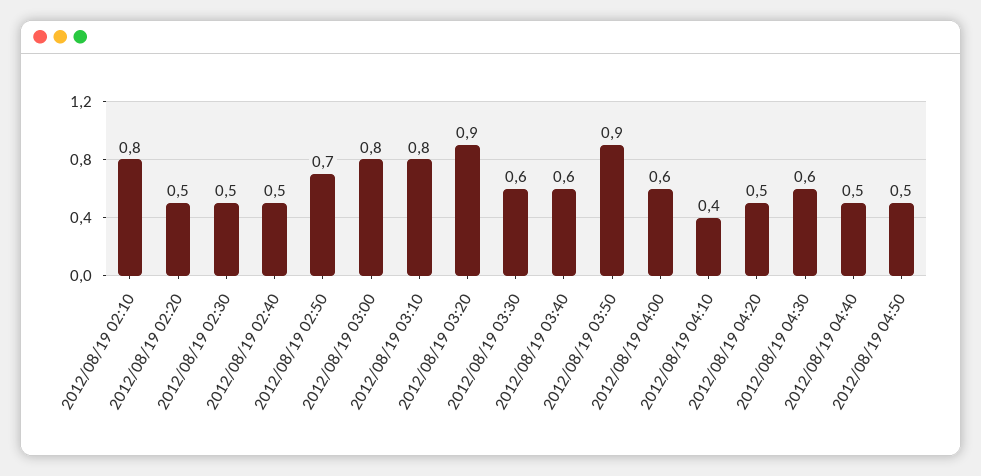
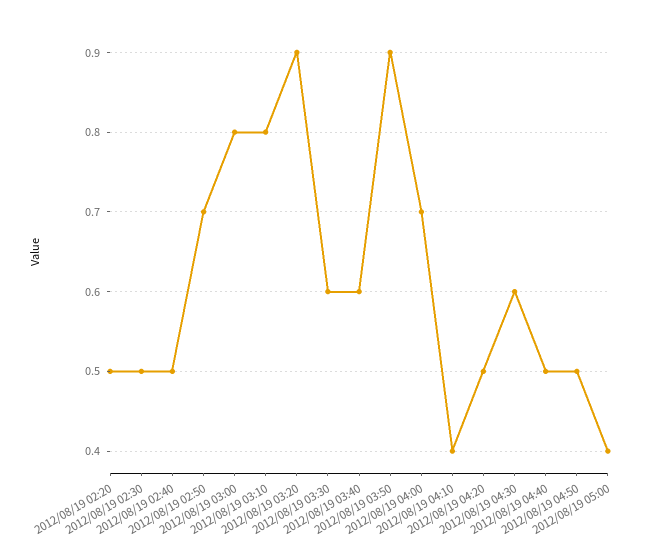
2012/08/19 02:10: 0.8 -> none
2012/08/19 04:00: 0.6 -> 0.7
2012/08/19 05:00: none -> 0.4

